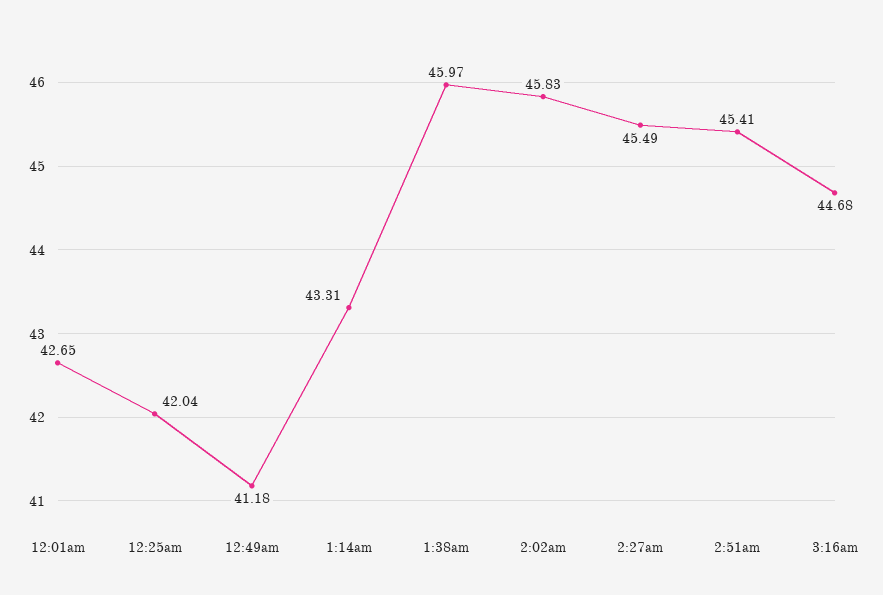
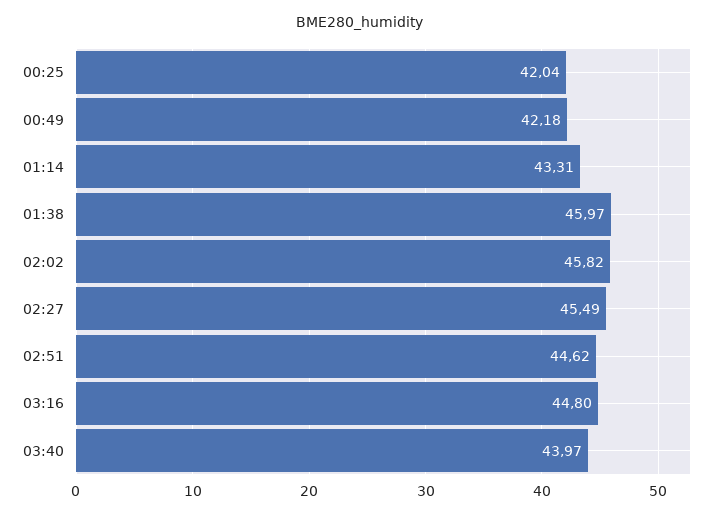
12:01am: 42.65 -> none
12:49am: 41.18 -> 42.18
2:02am: 45.83 -> 45.82
2:51am: 45.41 -> 44.62
3:16am: 44.68 -> 44.8
03:40: none -> 43.97

